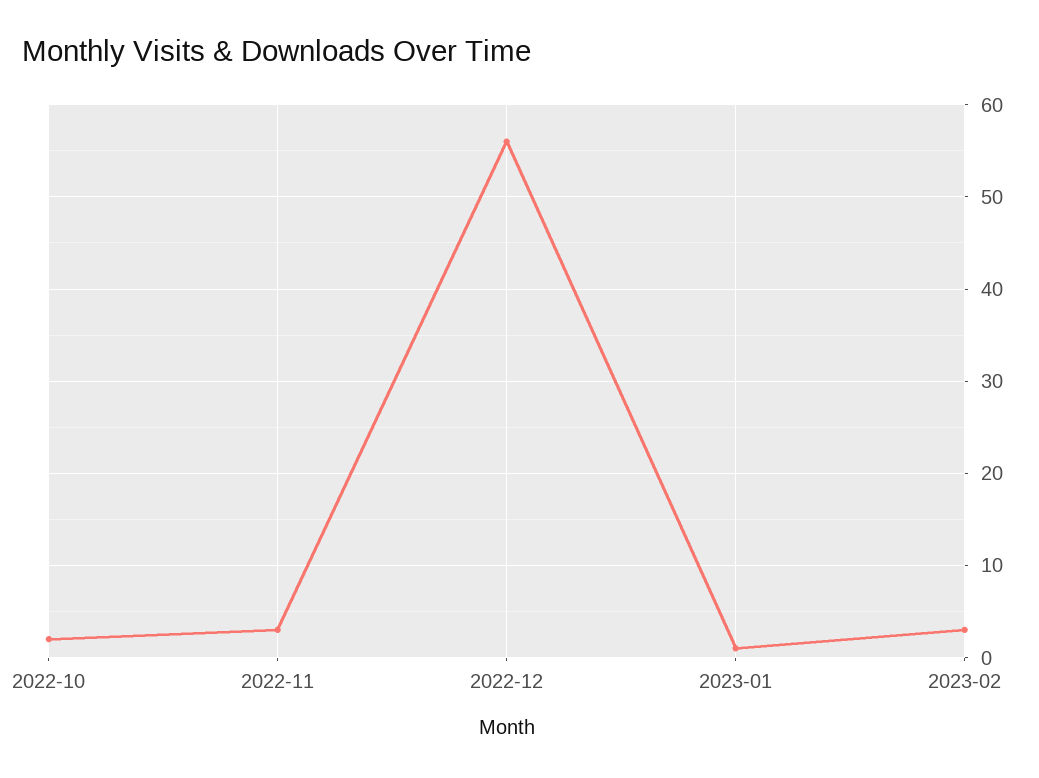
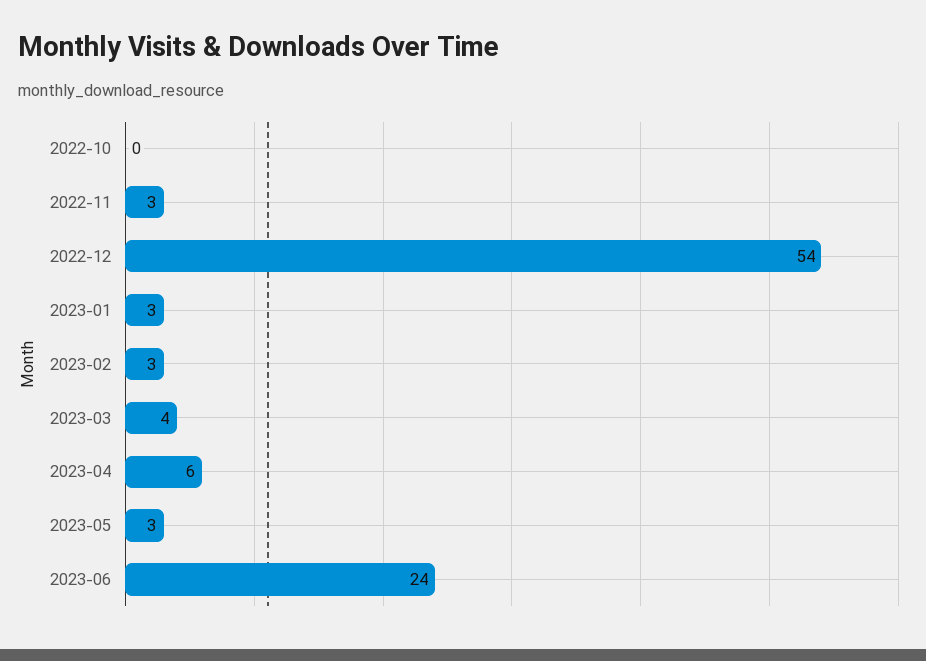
2022-10: 2 -> 0
2022-12: 56 -> 54
2023-01: 1 -> 3
2023-03: none -> 4
2023-04: none -> 6
2023-05: none -> 3
2023-06: none -> 24

